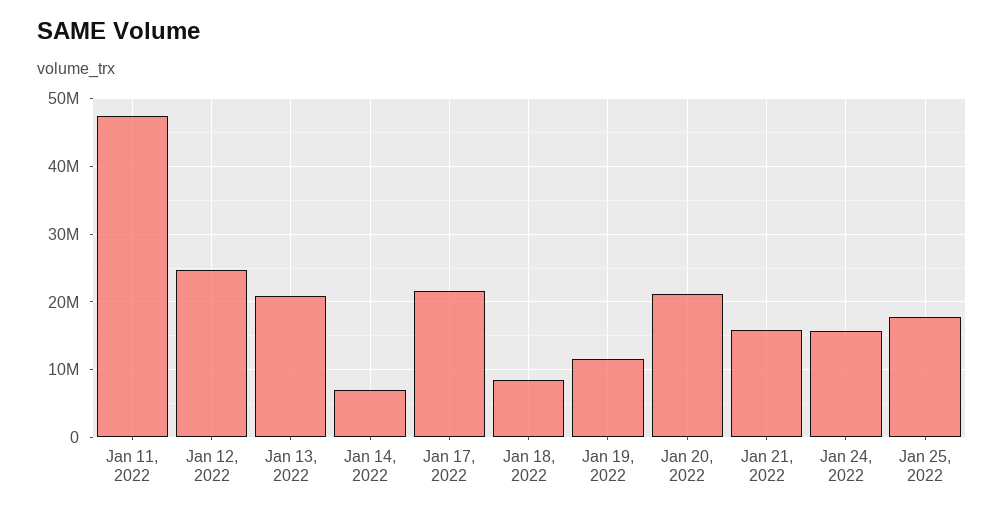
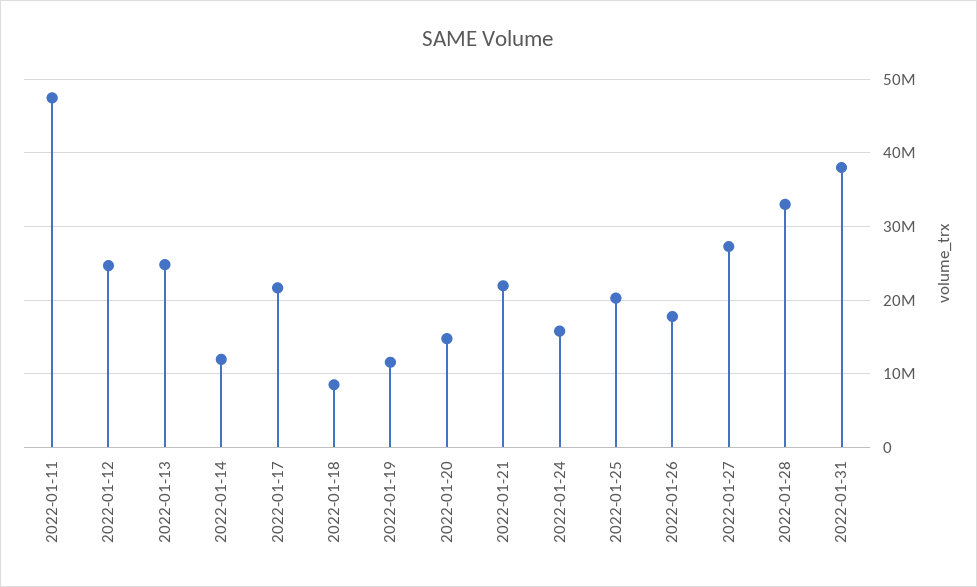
Jan 13, 2022: 21000000 -> 25000000
Jan 14, 2022: 7000000 -> 12000000
Jan 20, 2022: 21000000 -> 15000000
Jan 21, 2022: 16000000 -> 22000000
Jan 25, 2022: 18000000 -> 20000000
2022-01-26: none -> 18000000
2022-01-27: none -> 27000000
2022-01-28: none -> 33000000
2022-01-31: none -> 38000000

